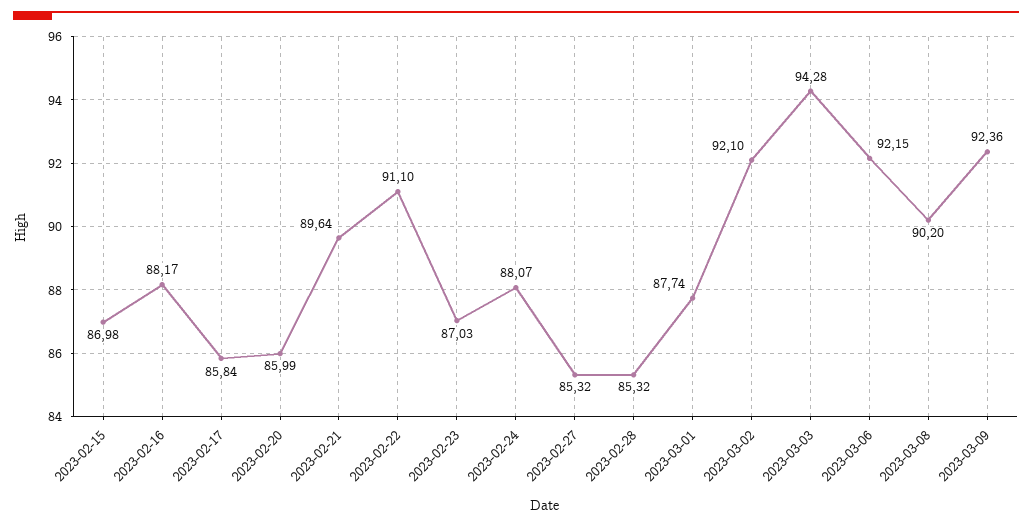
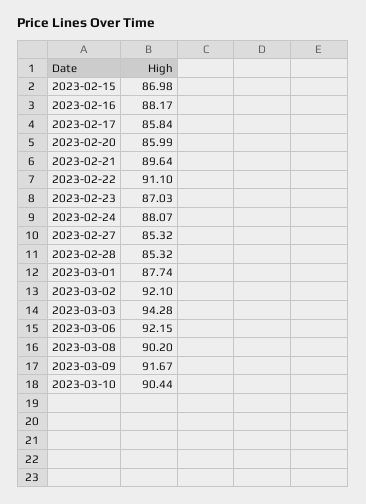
2023-03-09: 92.36 -> 91.67
2023-03-10: none -> 90.44

